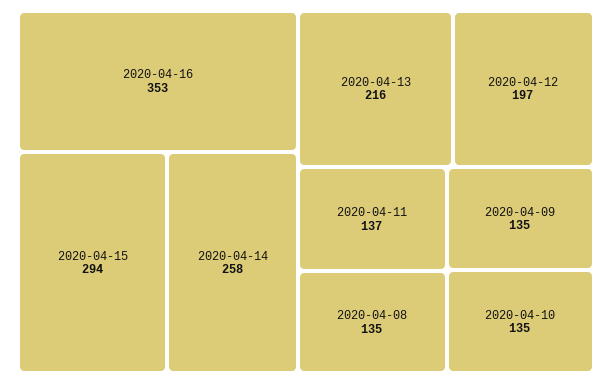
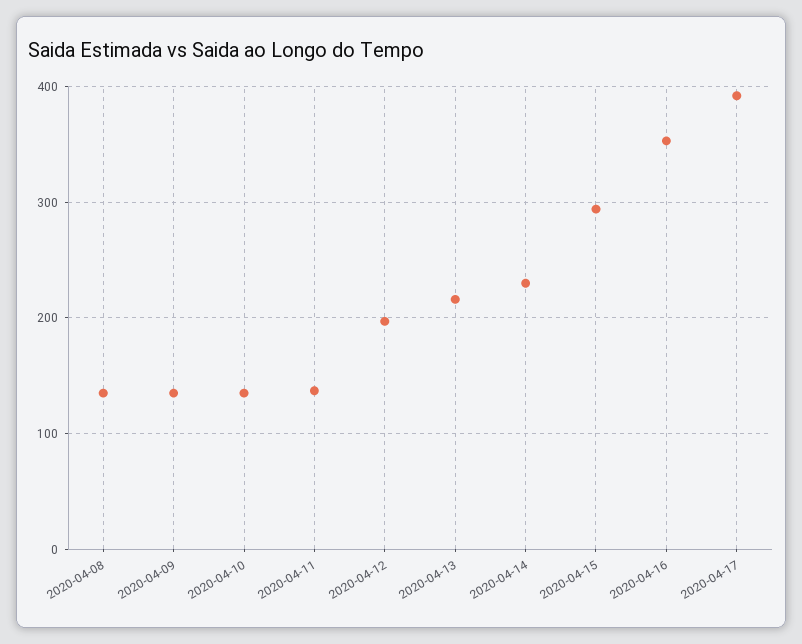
2020-04-14: 258 -> 230
2020-04-17: none -> 390

